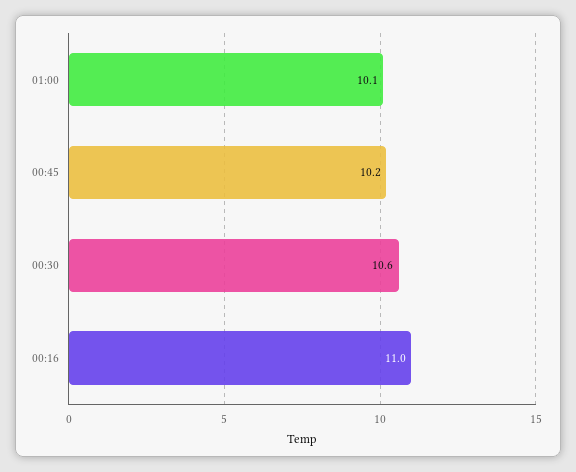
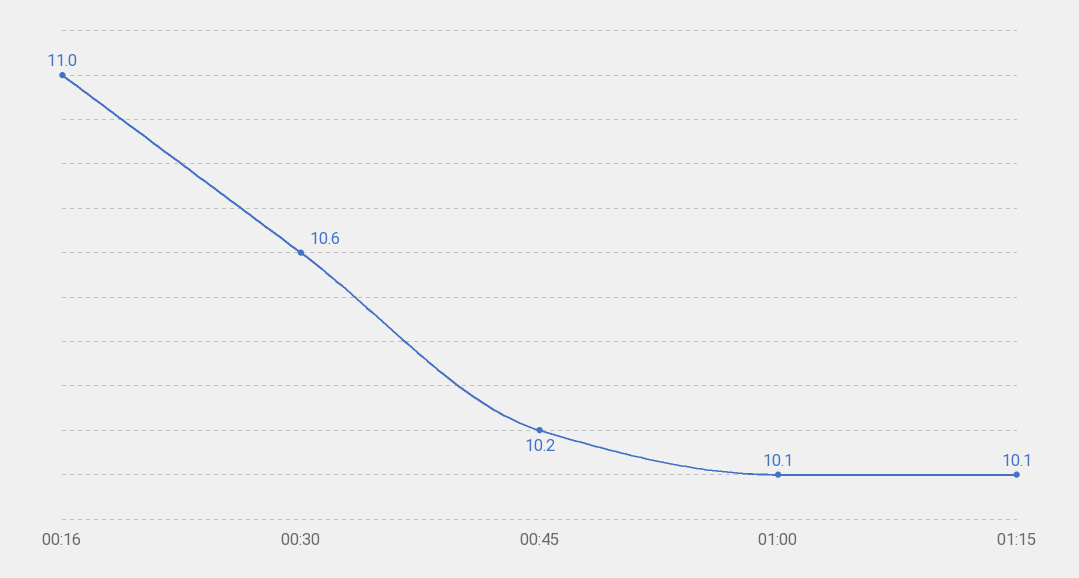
01:15: none -> 10.1

